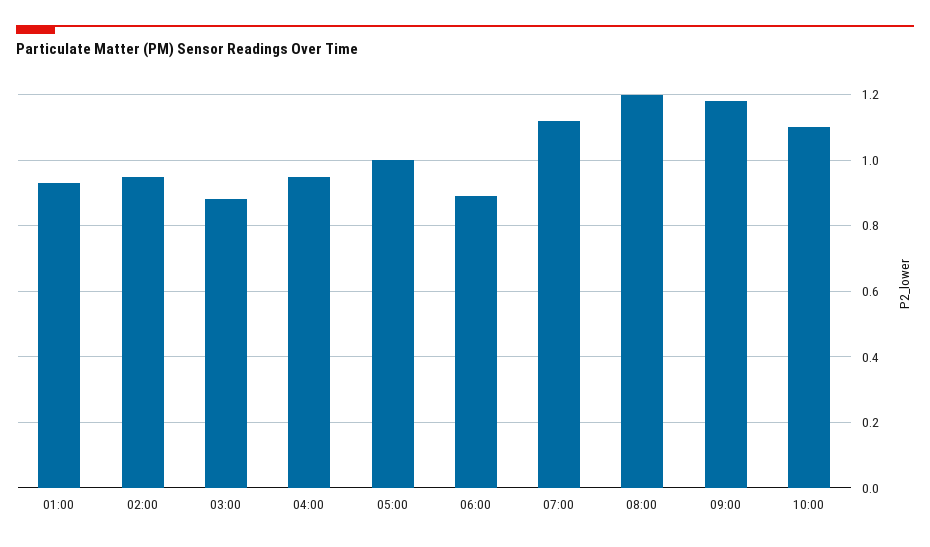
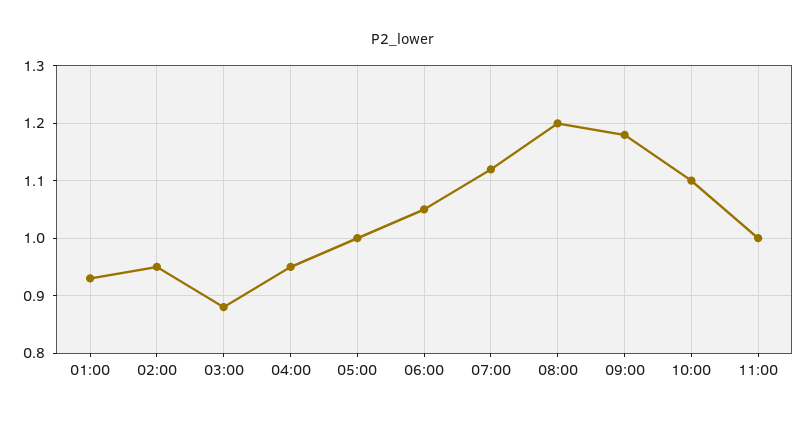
06:00: 0.9 -> 1.05
11:00: none -> 1

